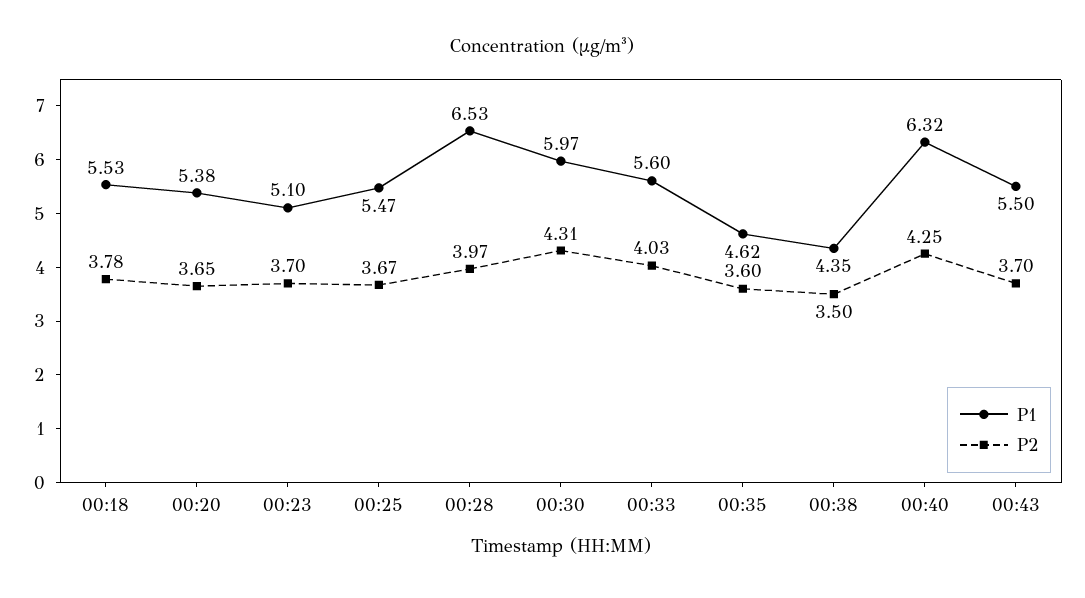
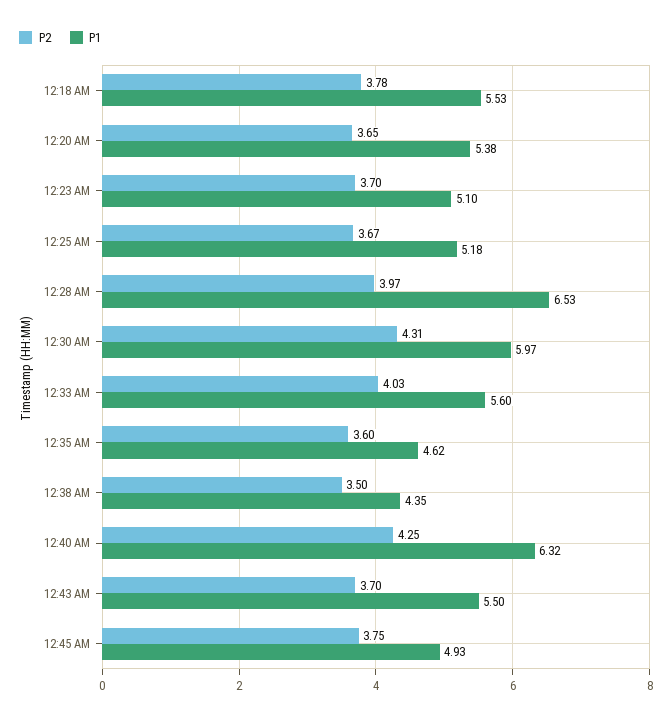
P1, 00:25: 5.47 -> 5.18
P2, 12:45 AM: none -> 3.75
P1, 12:45 AM: none -> 4.93

